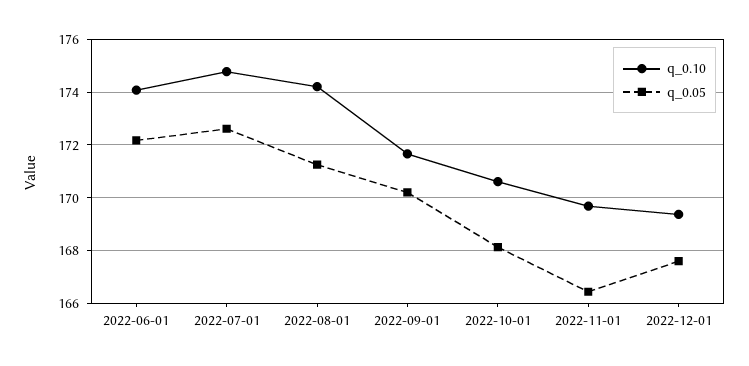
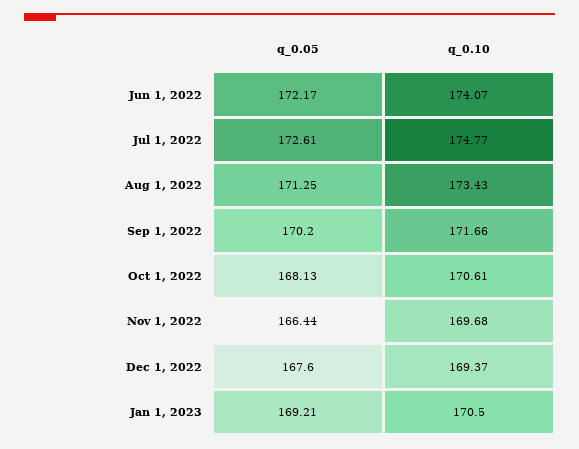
q_0.10, 2022-08-01: 174.25 -> 173.43
q_0.05, Jan 1, 2023: none -> 169.21
q_0.10, Jan 1, 2023: none -> 170.5

